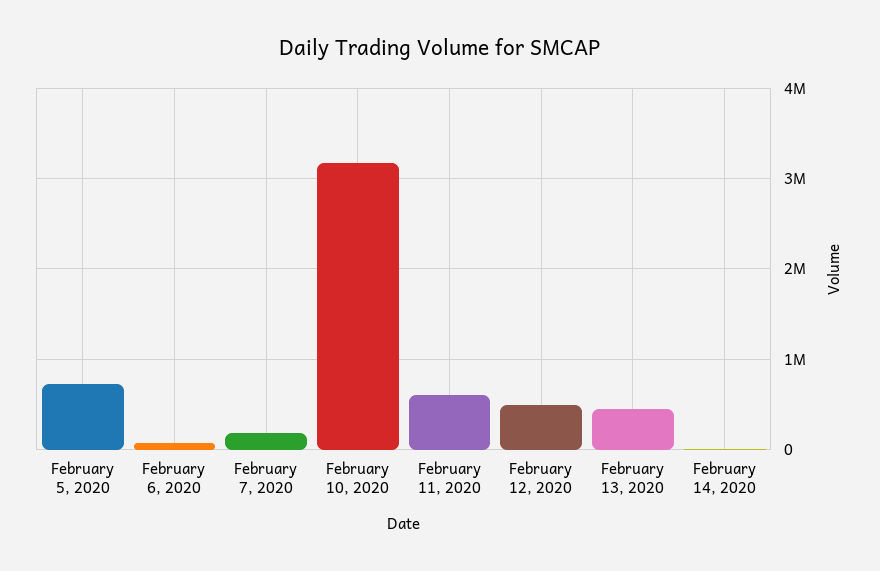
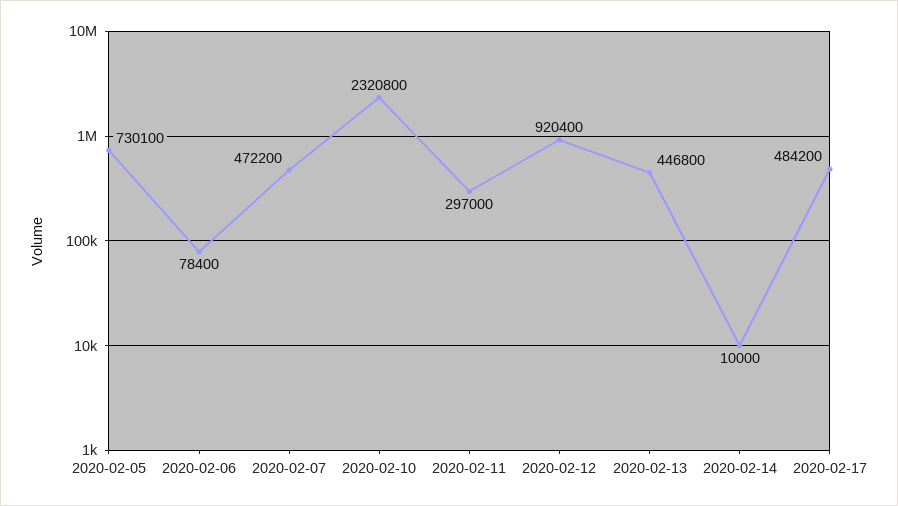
February 7, 2020: 200000 -> 472200
February 10, 2020: 3200000 -> 2320800
February 11, 2020: 600000 -> 297000
February 12, 2020: 500000 -> 920400
2020-02-17: none -> 484200

